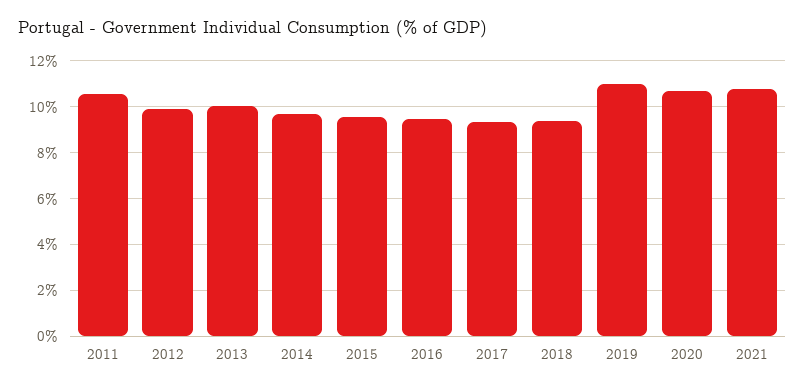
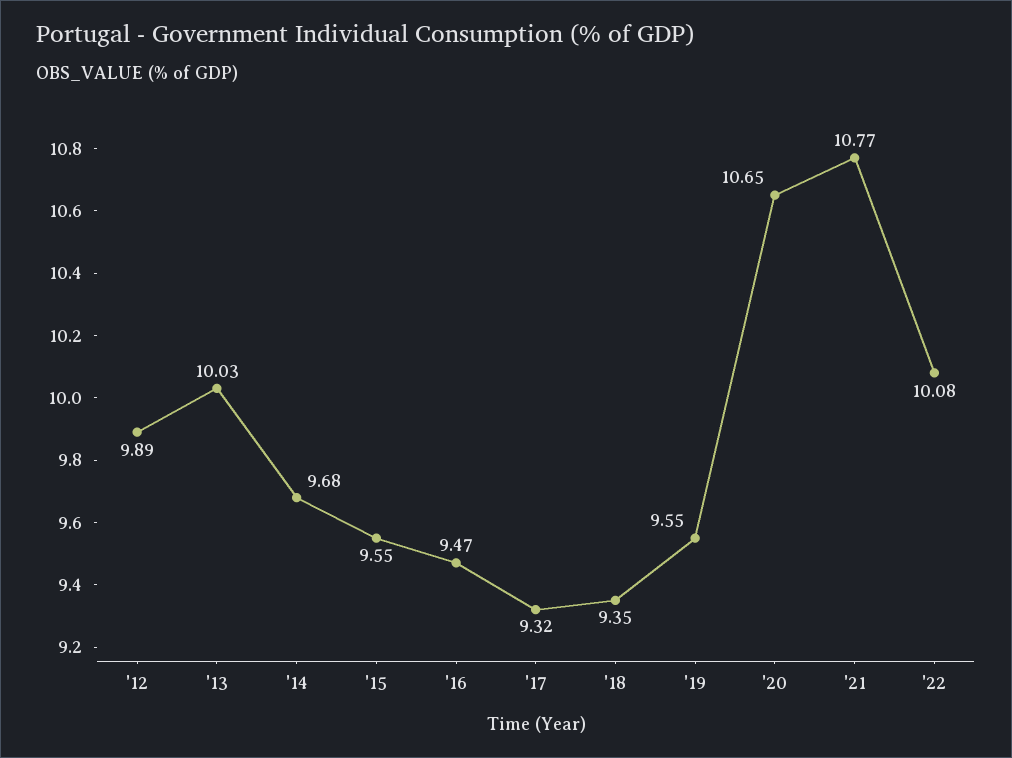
2011: 10.5 -> none
2019: 11 -> 9.55
'22: none -> 10.08

